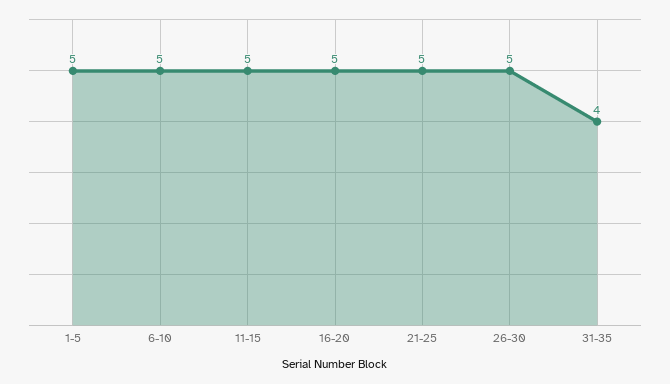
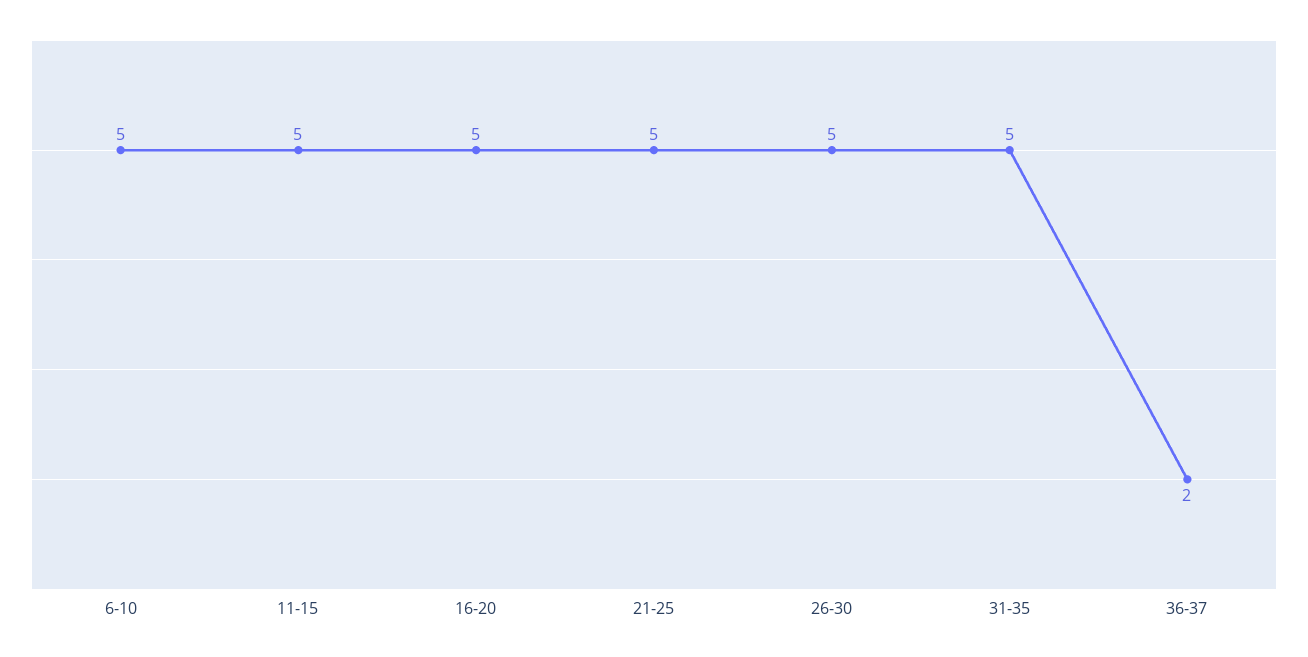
1-5: 5 -> none
31-35: 4 -> 5
36-37: none -> 2

